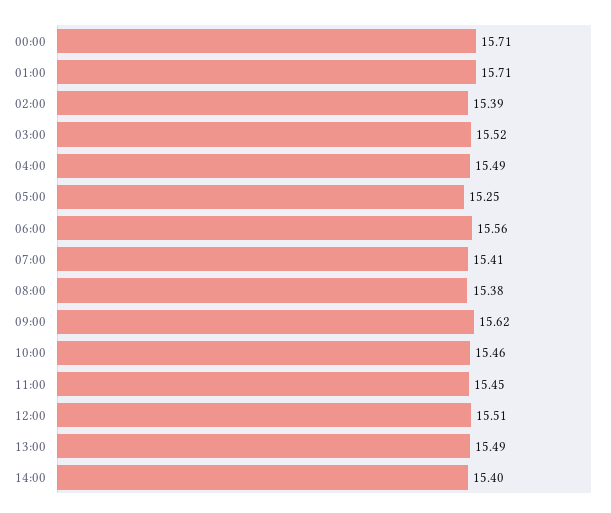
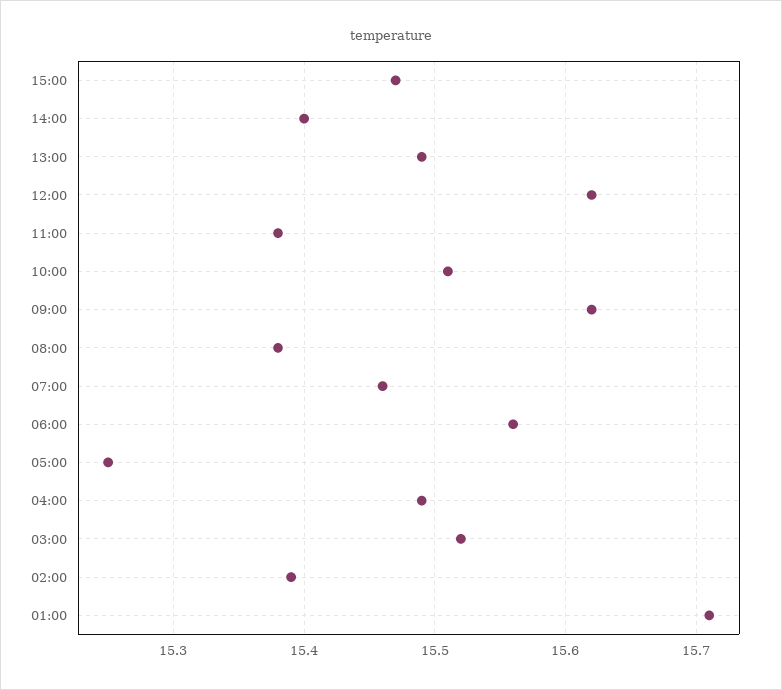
00:00: 15.71 -> none
07:00: 15.41 -> 15.46
10:00: 15.46 -> 15.51
11:00: 15.45 -> 15.38
12:00: 15.51 -> 15.62
15:00: none -> 15.47

